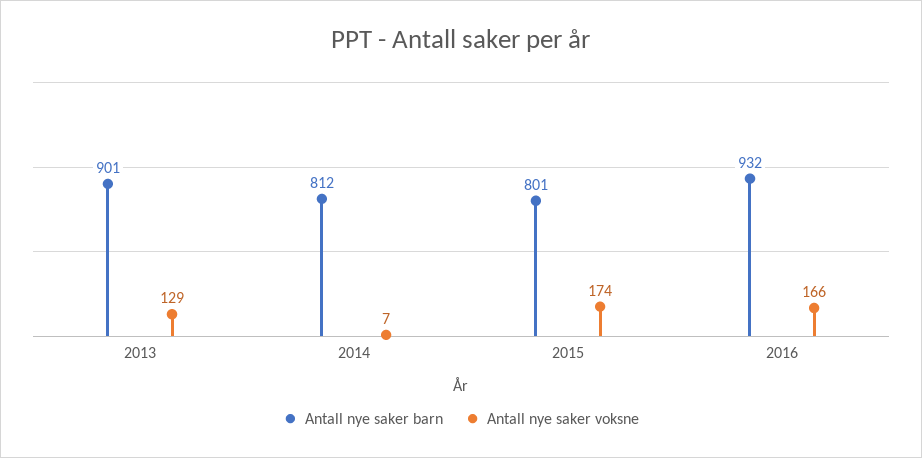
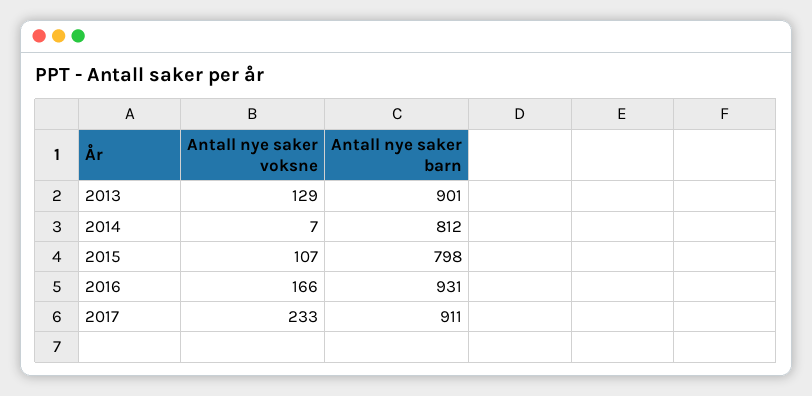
Antall nye saker barn, 2015: 801 -> 798
Antall nye saker voksne, 2015: 174 -> 107
Antall nye saker barn, 2016: 932 -> 931
Antall nye saker voksne, 2017: none -> 233
Antall nye saker barn, 2017: none -> 911

